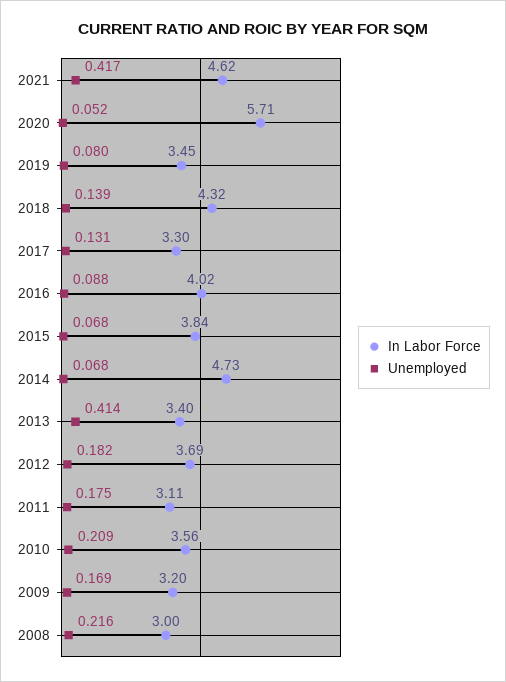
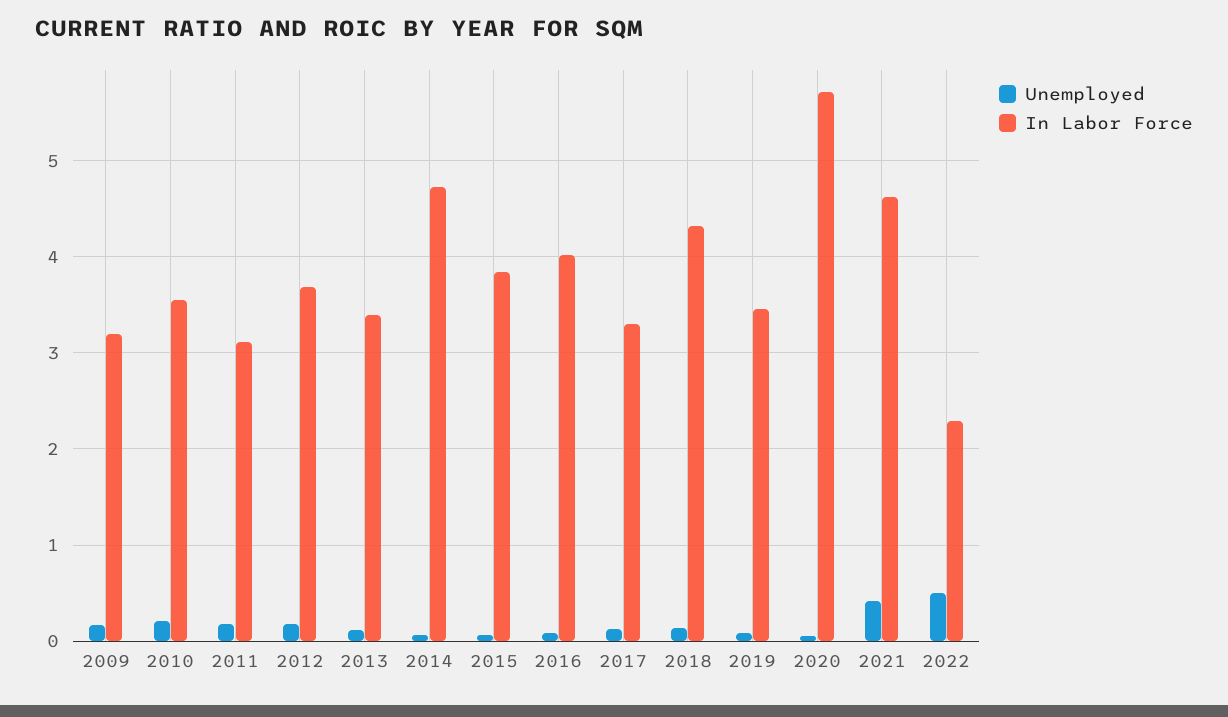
Unemployed, 2013: 0.414 -> 0.1
In Labor Force, 2008: 3 -> none
Unemployed, 2008: 0.216 -> none
Unemployed, 2022: none -> 0.5
In Labor Force, 2022: none -> 2.3

